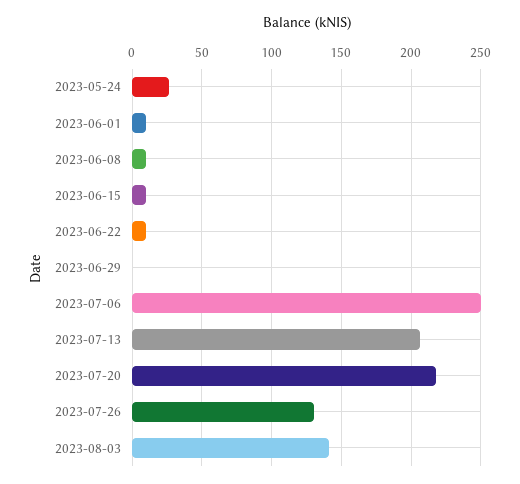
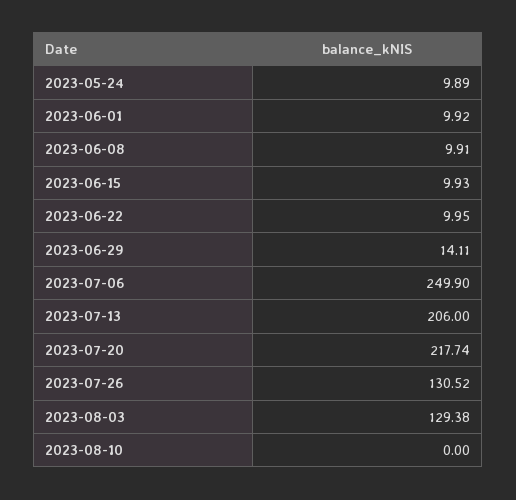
2023-05-24: 25 -> 9.89
2023-06-29: 0 -> 14.11
2023-08-03: 140 -> 129.38
2023-08-10: none -> 0

